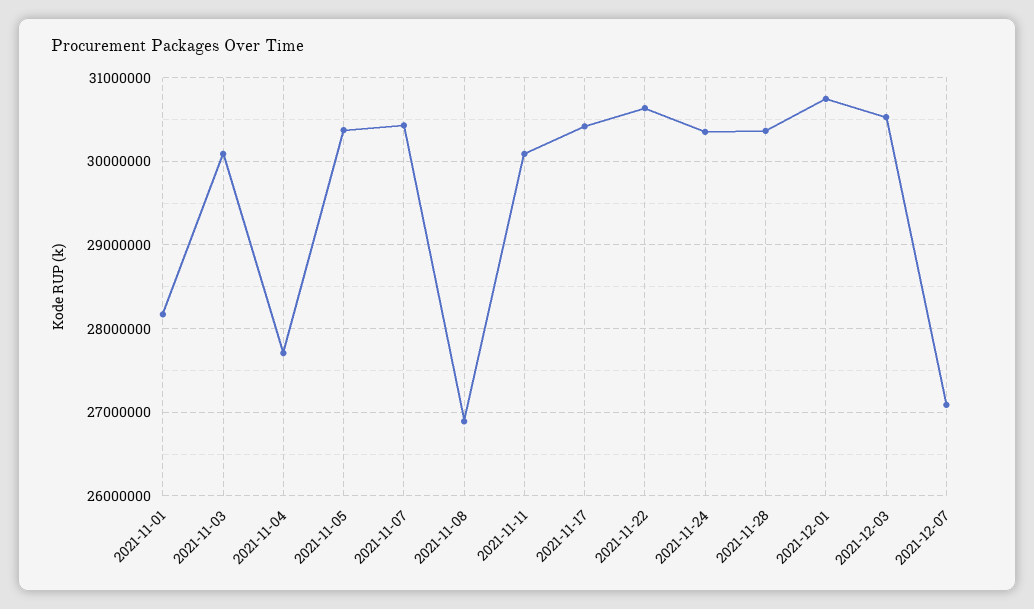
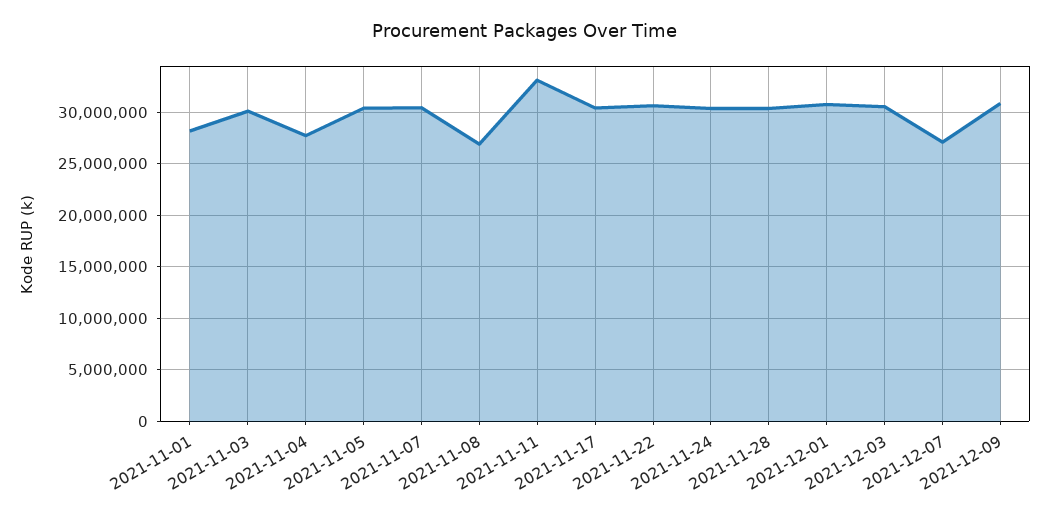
2021-11-11: 30100000 -> 33000000
2021-12-09: none -> 31000000

